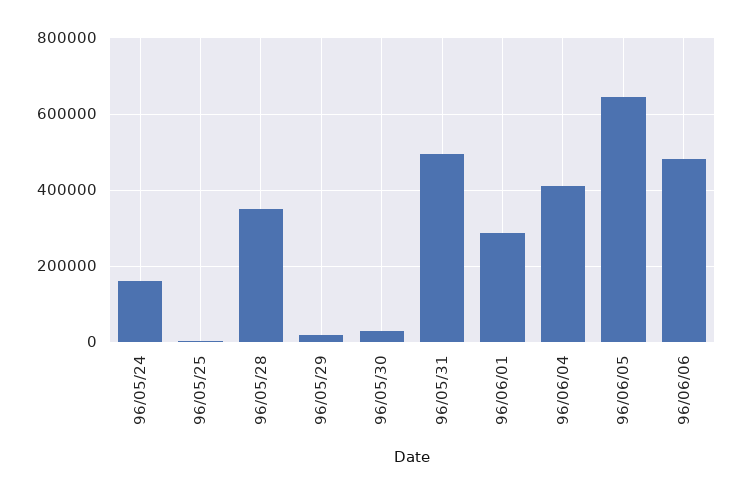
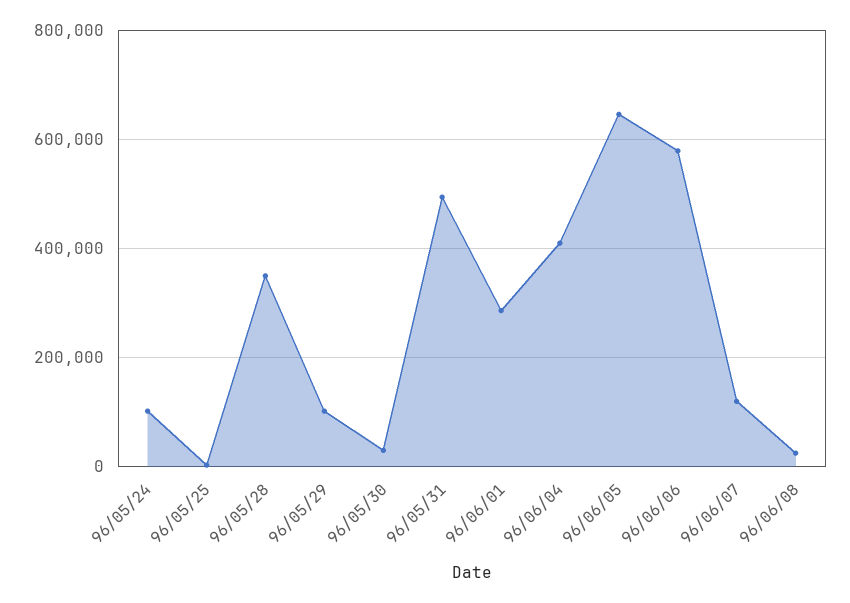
96/05/24: 160000 -> 100000
96/05/29: 20000 -> 100000
96/06/06: 480000 -> 580000
96/06/07: none -> 120000
96/06/08: none -> 20000

